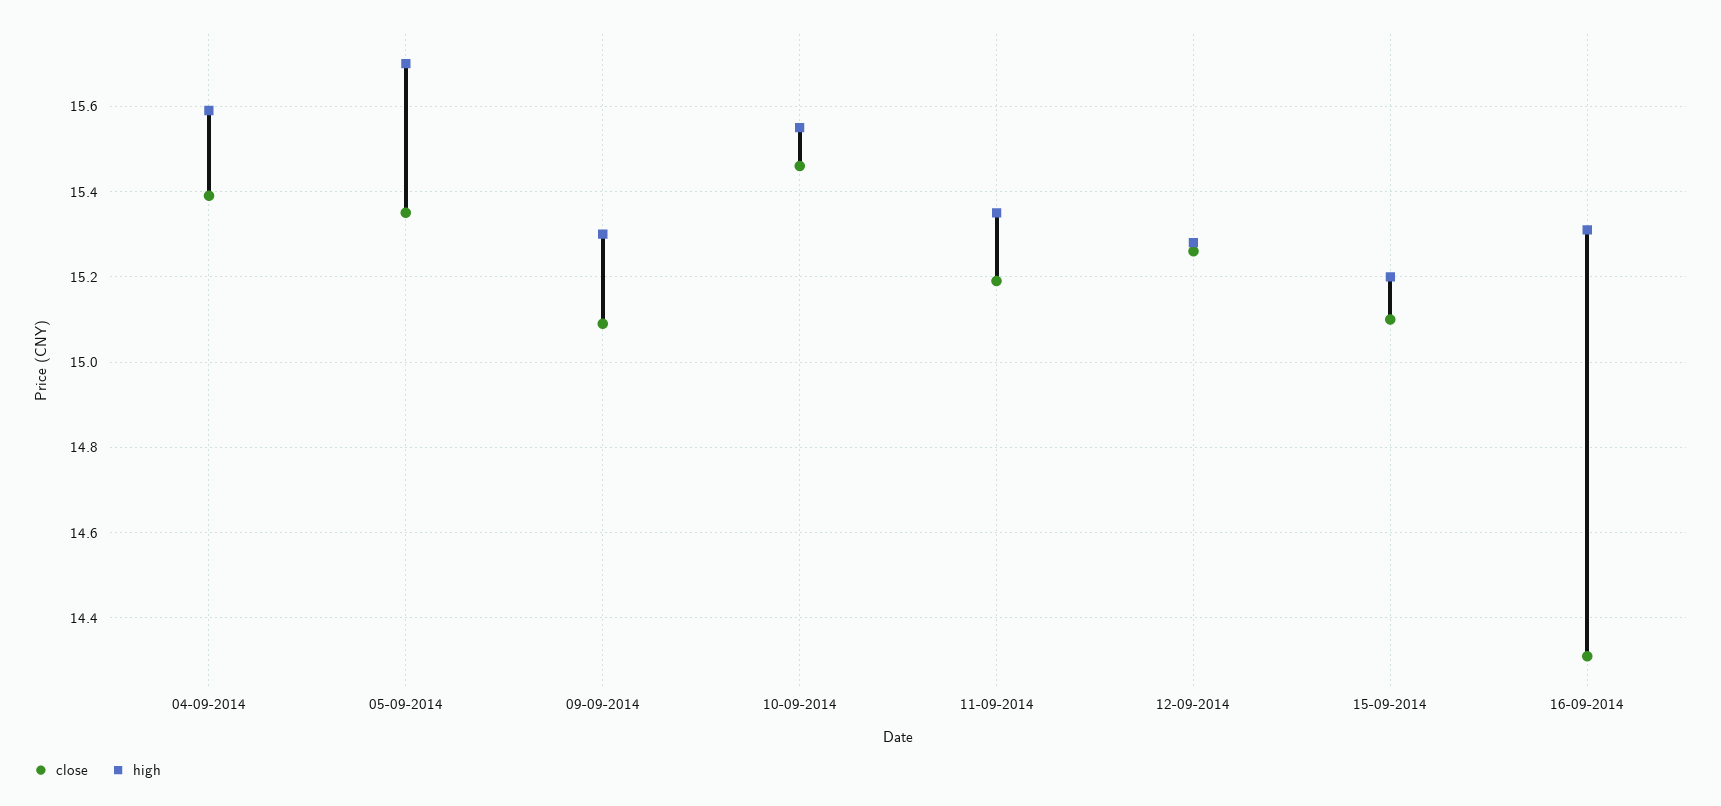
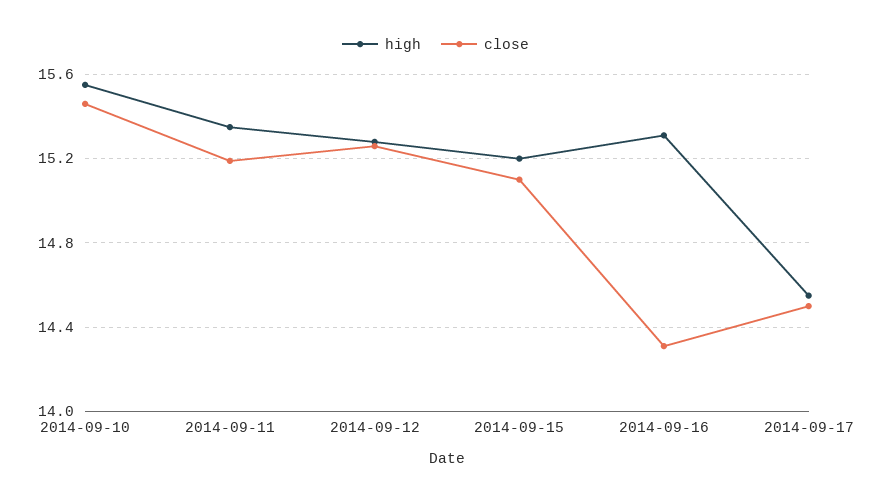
close, 04-09-2014: 15.4 -> none
high, 04-09-2014: 15.6 -> none
close, 05-09-2014: 15.35 -> none
high, 05-09-2014: 15.7 -> none
close, 09-09-2014: 15.1 -> none
high, 09-09-2014: 15.3 -> none
high, 2014-09-17: none -> 14.55
close, 2014-09-17: none -> 14.5

